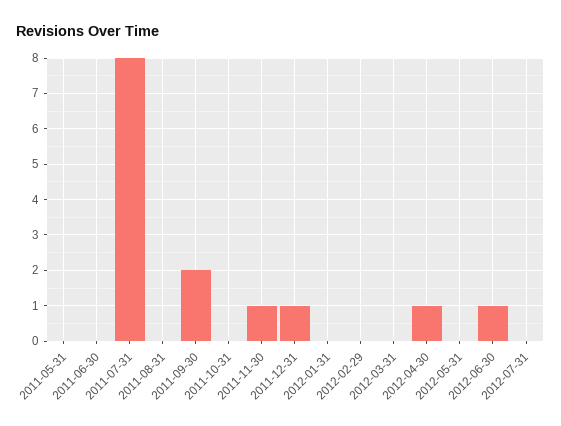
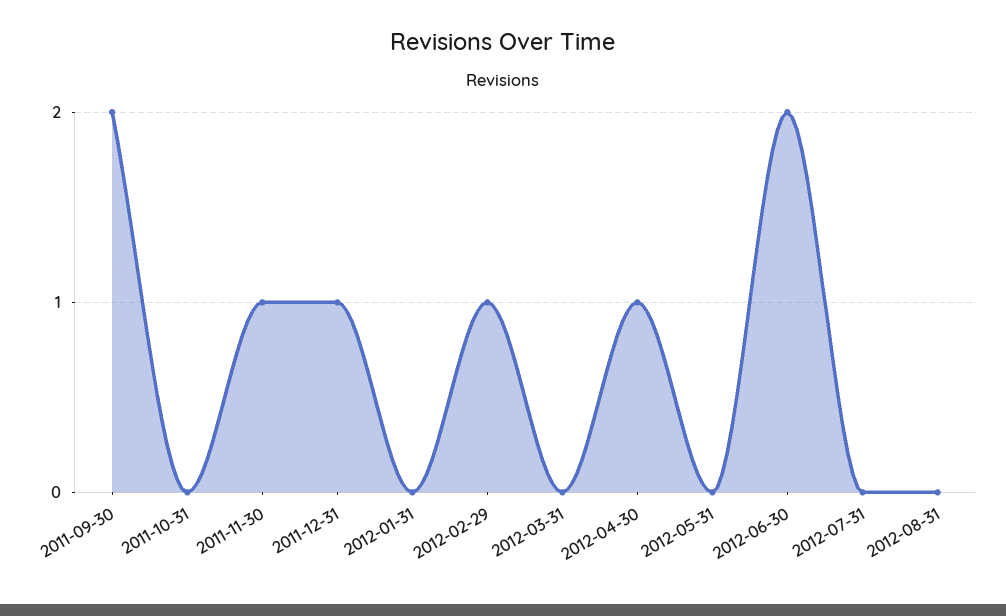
2011-05-31: 0 -> none
2011-06-30: 0 -> none
2011-07-31: 8 -> none
2011-08-31: 0 -> none
2012-02-29: 0 -> 1
2012-06-30: 1 -> 2
2012-08-31: none -> 0

